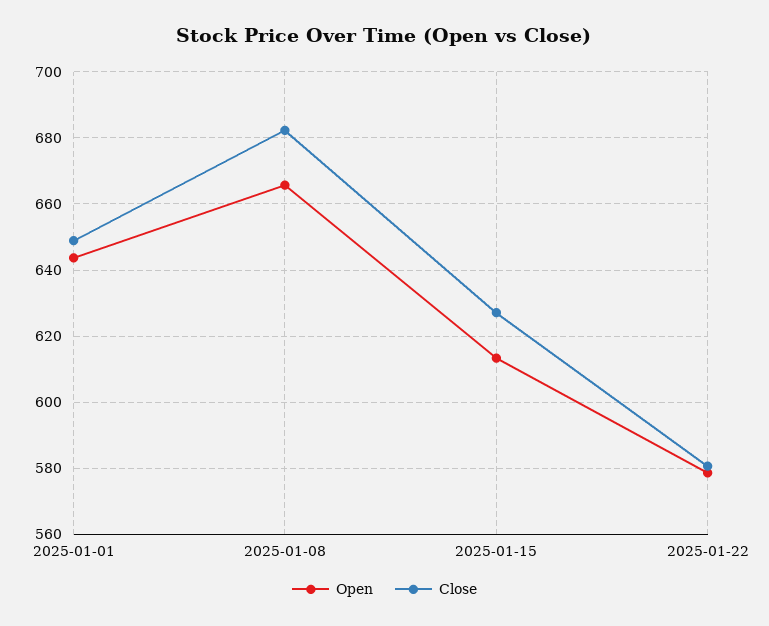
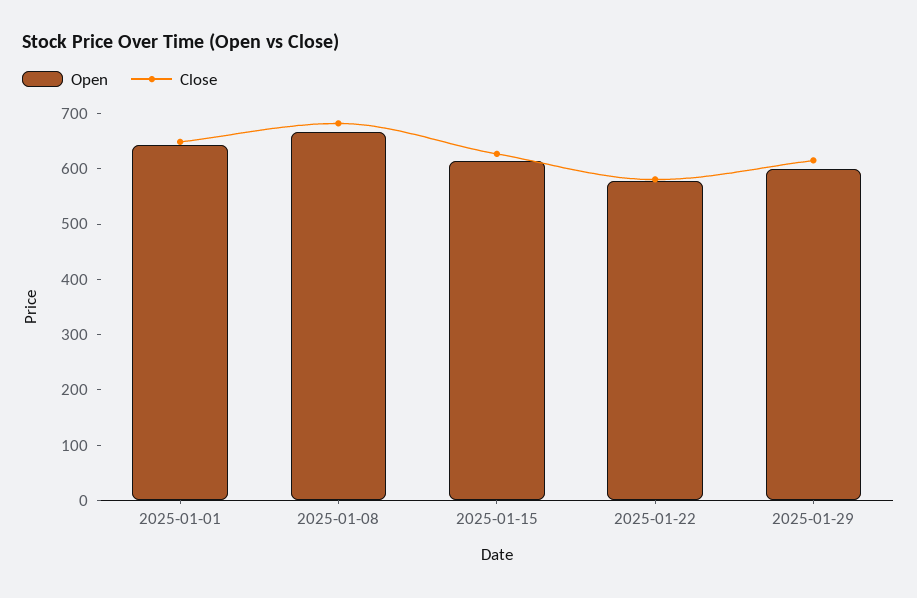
Open, 2025-01-29: none -> 600
Close, 2025-01-29: none -> 620

